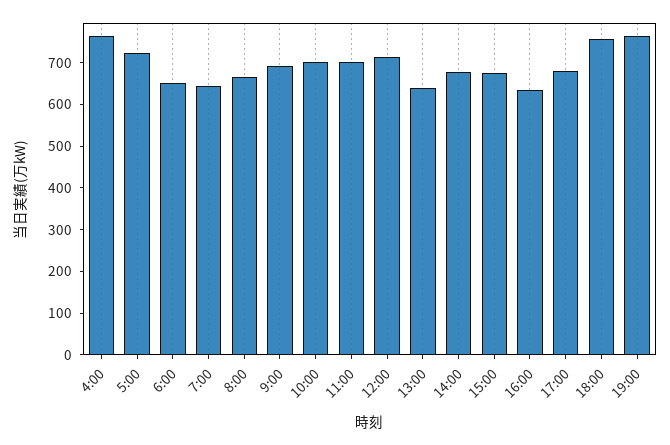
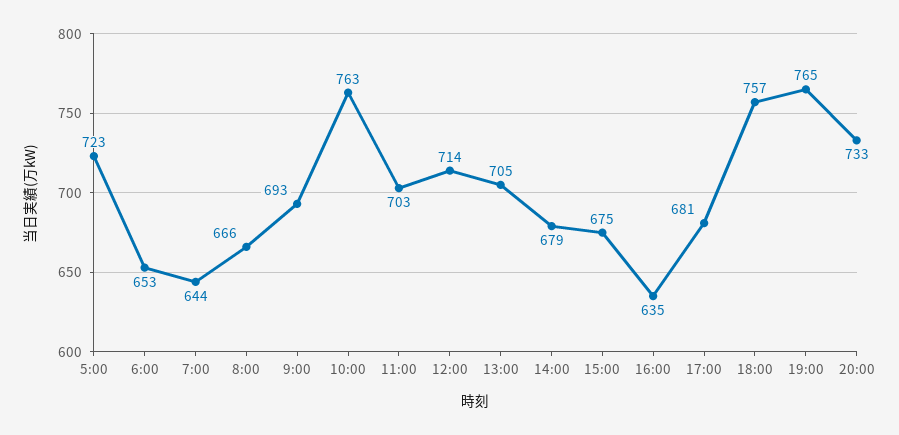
4:00: 760 -> none
10:00: 700 -> 763
13:00: 640 -> 705
20:00: none -> 733

